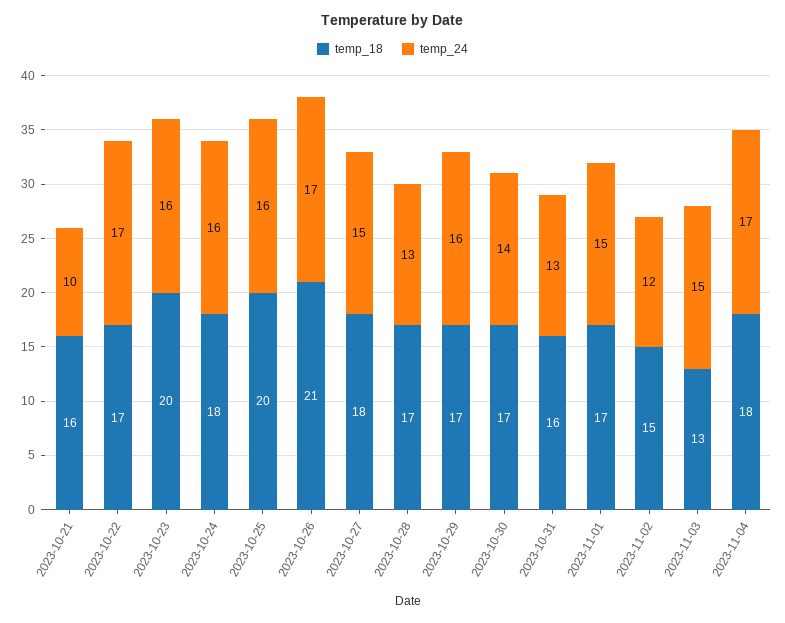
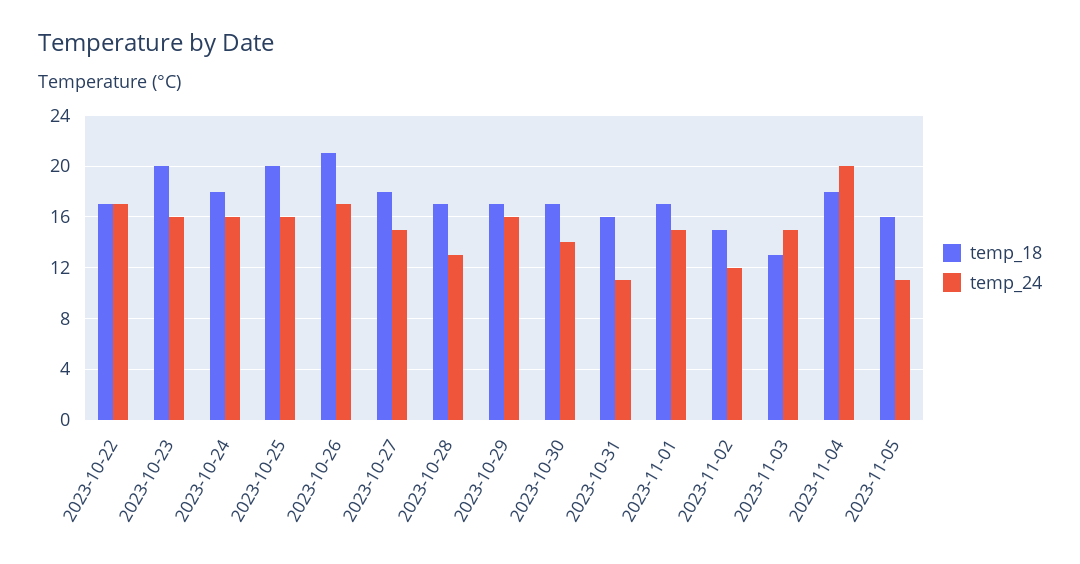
temp_18, 2023-10-21: 16 -> none
temp_24, 2023-10-21: 10 -> none
temp_24, 2023-10-31: 13 -> 11
temp_24, 2023-11-04: 17 -> 20
temp_18, 2023-11-05: none -> 16
temp_24, 2023-11-05: none -> 11

